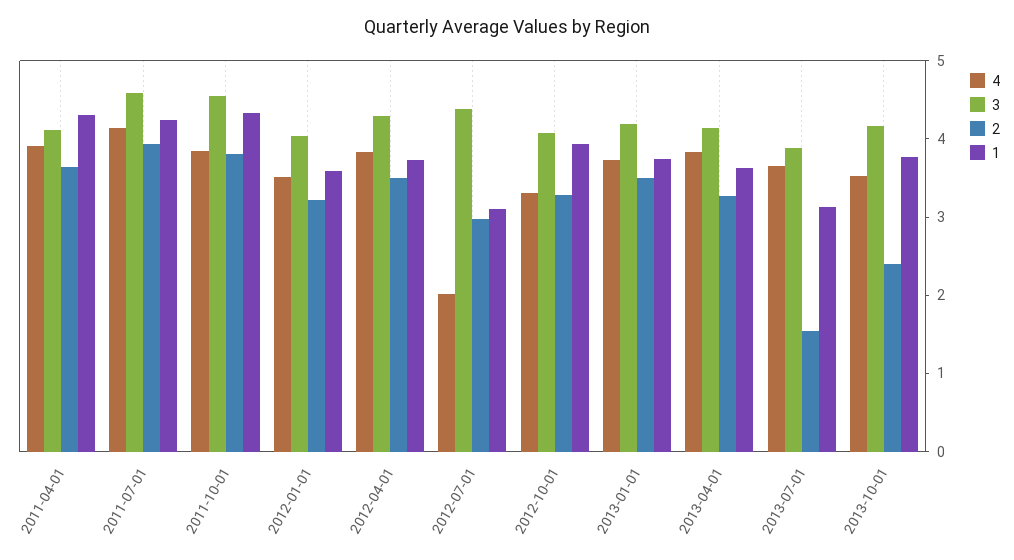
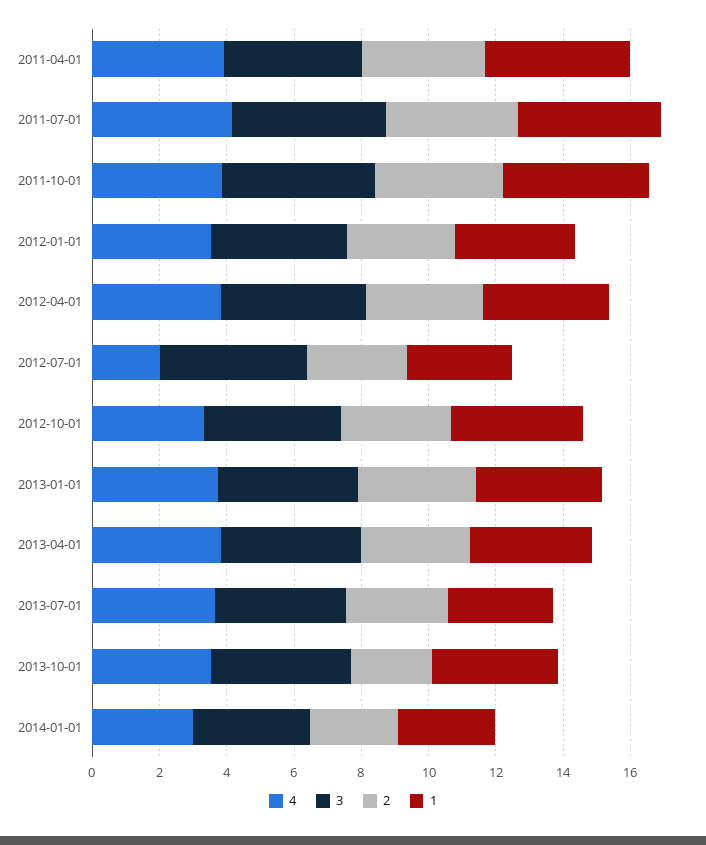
2, 2013-07-01: 1.6 -> 3
4, 2014-01-01: none -> 3
3, 2014-01-01: none -> 3.5
2, 2014-01-01: none -> 2.5
1, 2014-01-01: none -> 3

